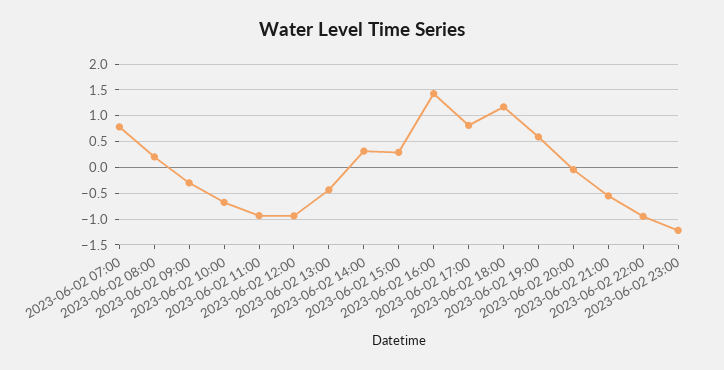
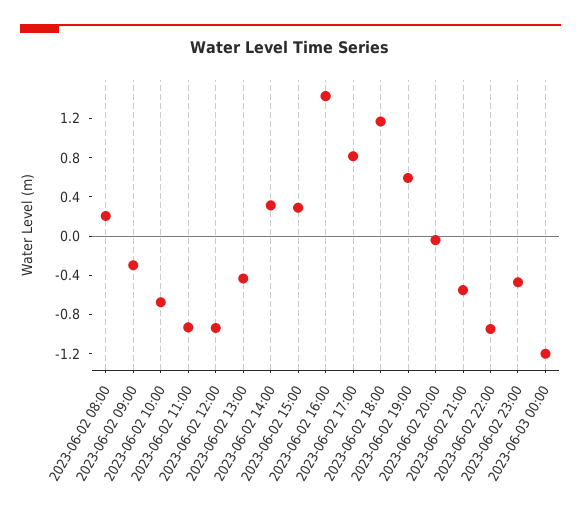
2023-06-02 07:00: 0.75 -> none
2023-06-02 23:00: -1.25 -> -0.5
2023-06-03 00:00: none -> -1.2

